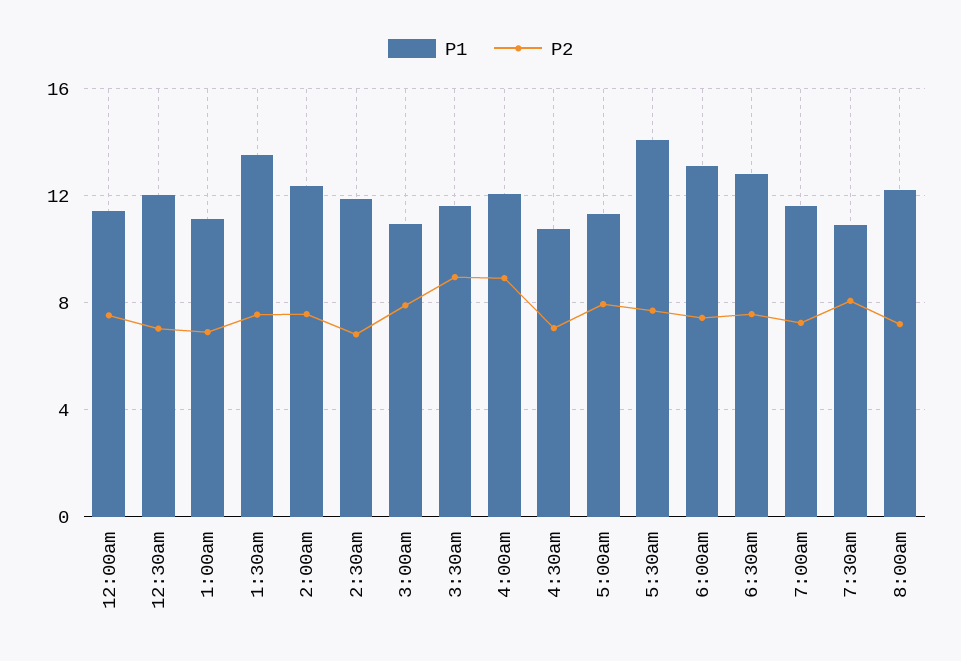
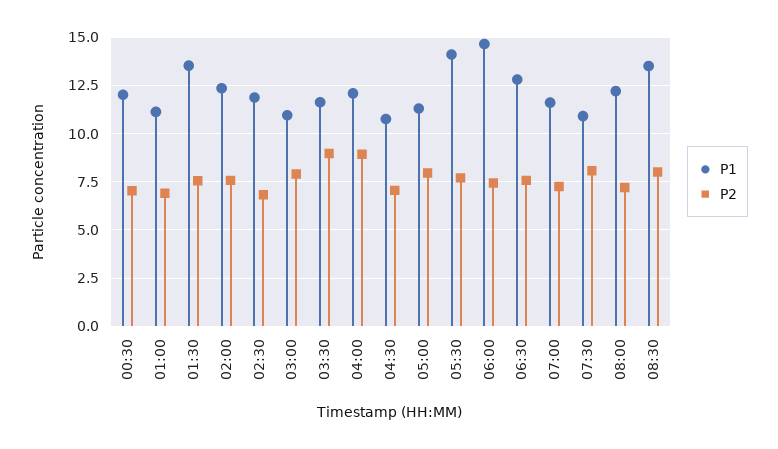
P1, 12:00am: 11.5 -> none
P2, 12:00am: 7.5 -> none
P1, 6:00am: 13 -> 14.5
P1, 08:30: none -> 13.5
P2, 08:30: none -> 8

